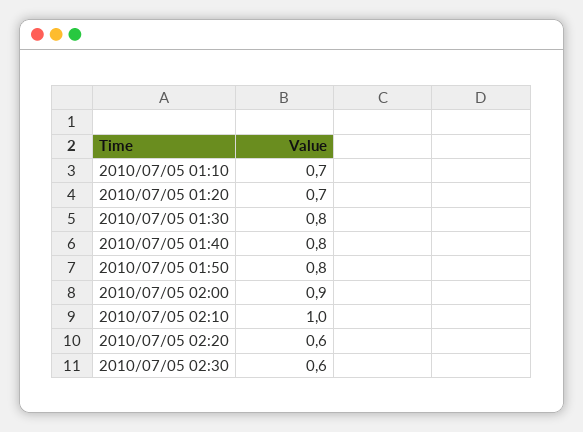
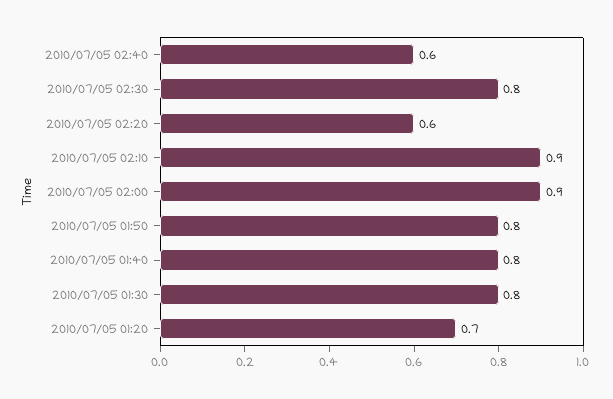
2010/07/05 01:10: 0.7 -> none
2010/07/05 02:10: 1 -> 0.9
2010/07/05 02:30: 0.6 -> 0.8
2010/07/05 02:40: none -> 0.6

